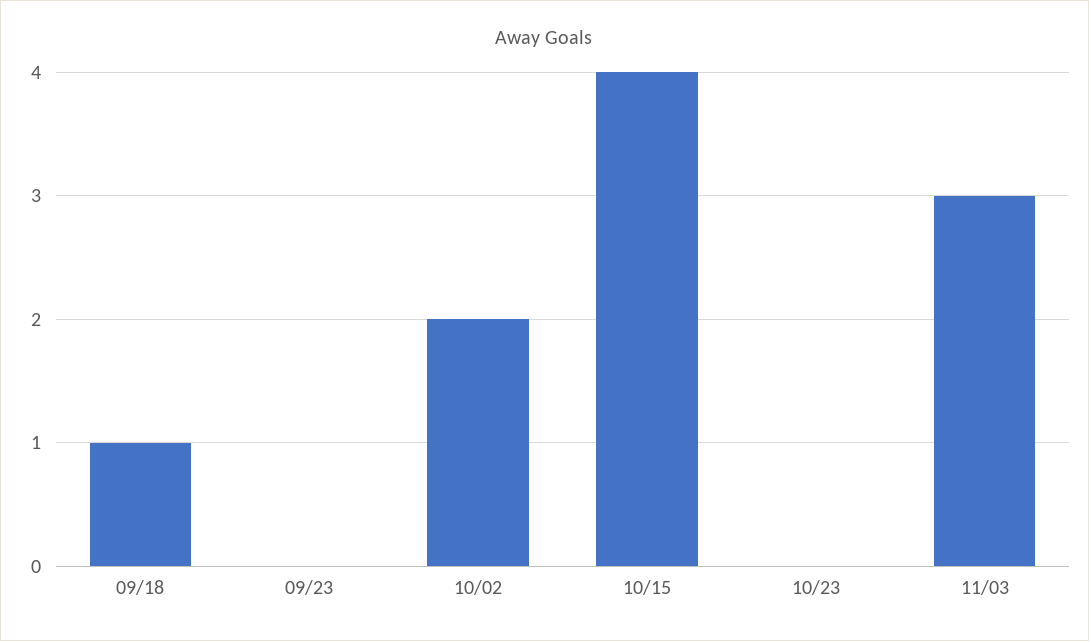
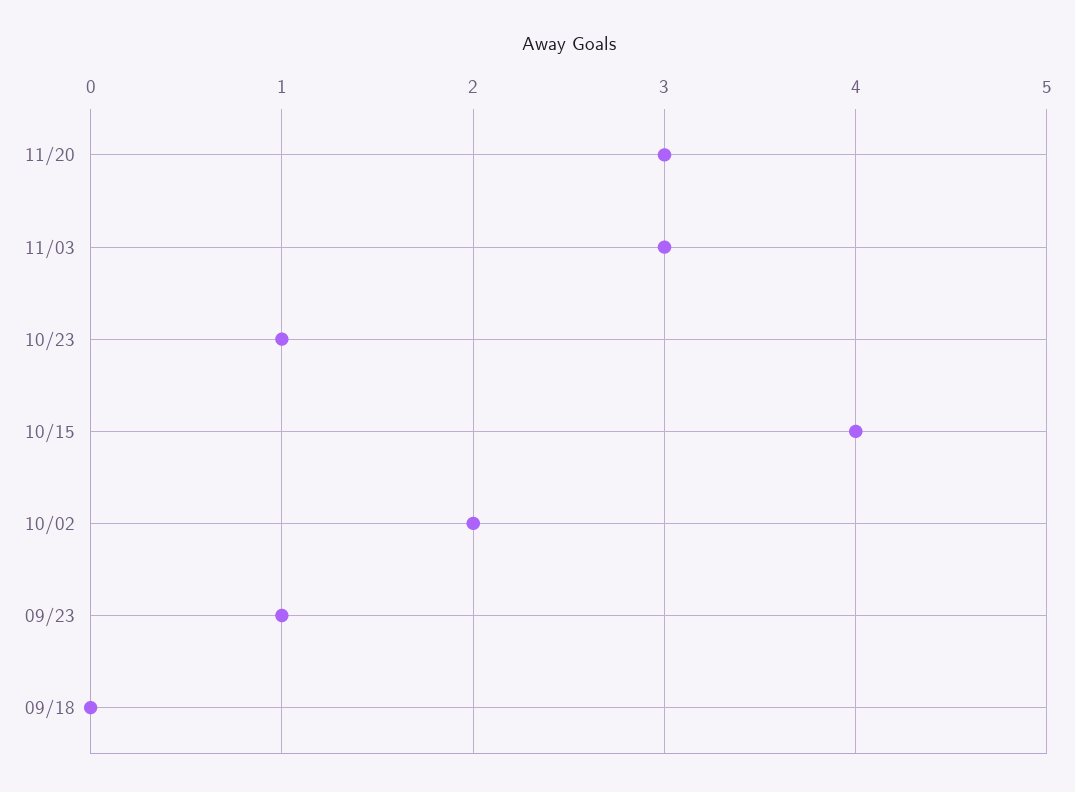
09/18: 1 -> 0
09/23: 0 -> 1
10/23: 0 -> 1
11/20: none -> 3

